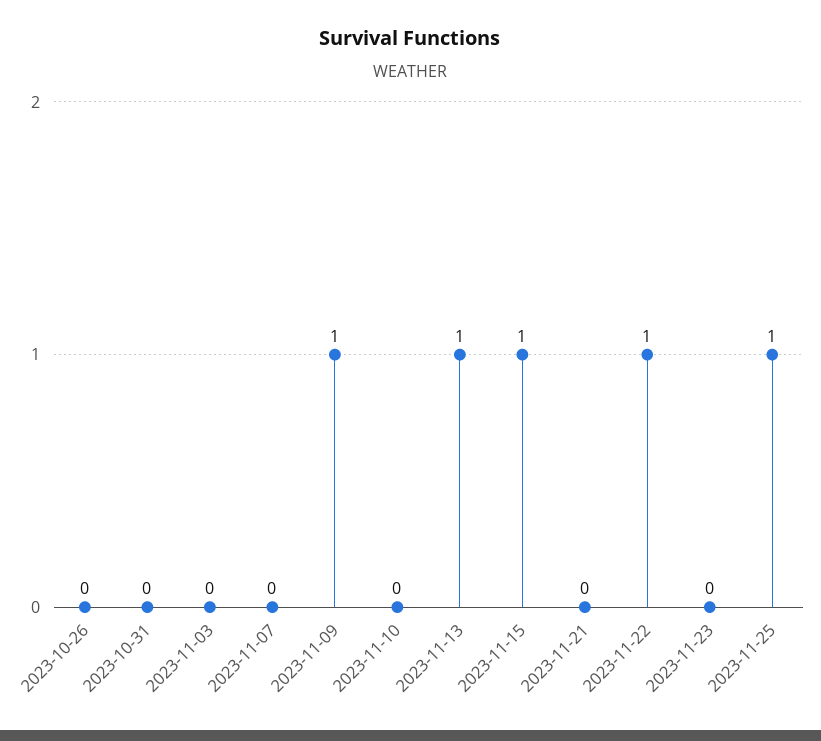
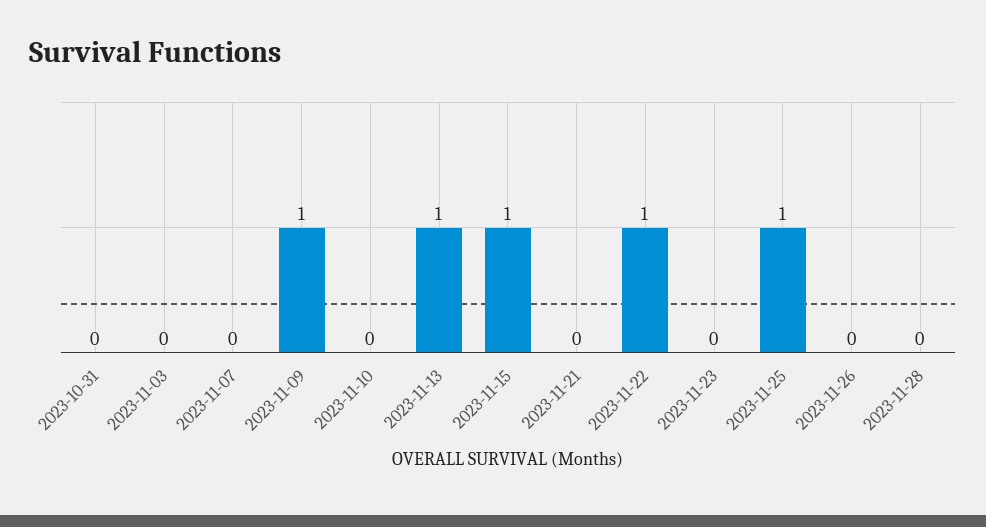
2023-10-26: 0 -> none
2023-11-26: none -> 0
2023-11-28: none -> 0

